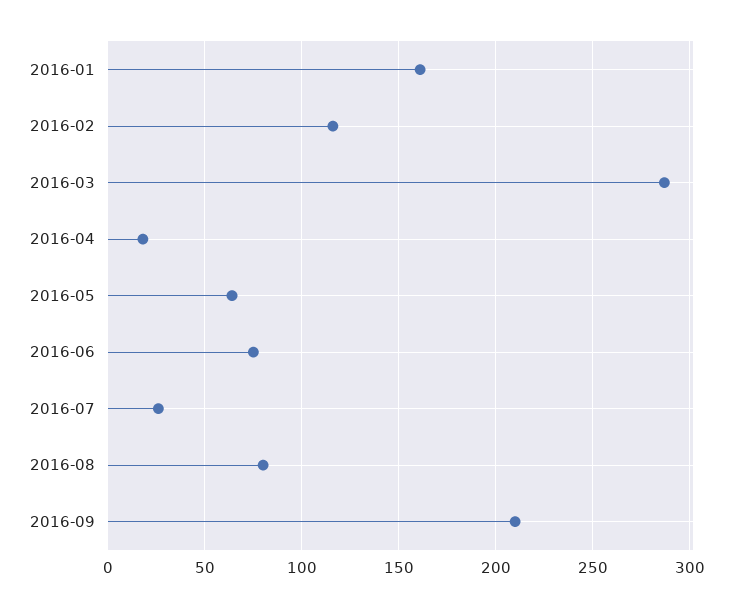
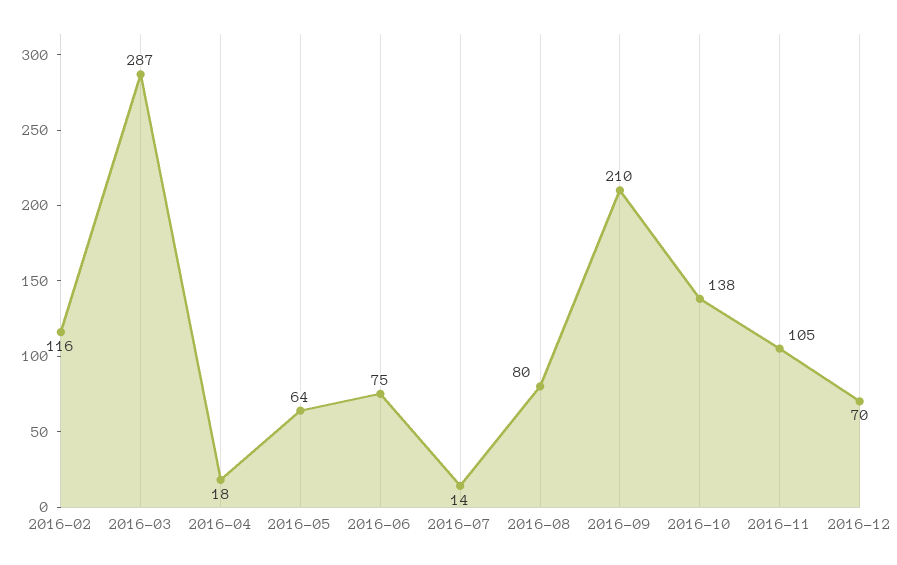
2016-01: 160 -> none
2016-07: 25 -> 14
2016-10: none -> 138
2016-11: none -> 105
2016-12: none -> 70

